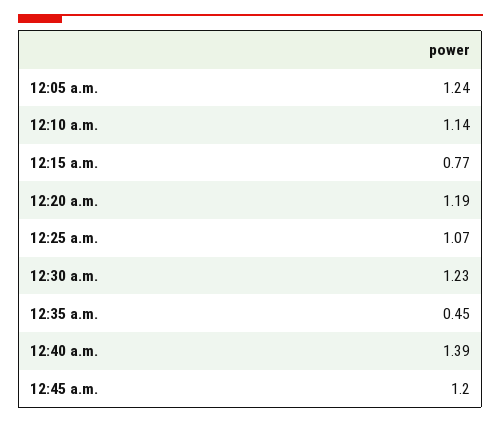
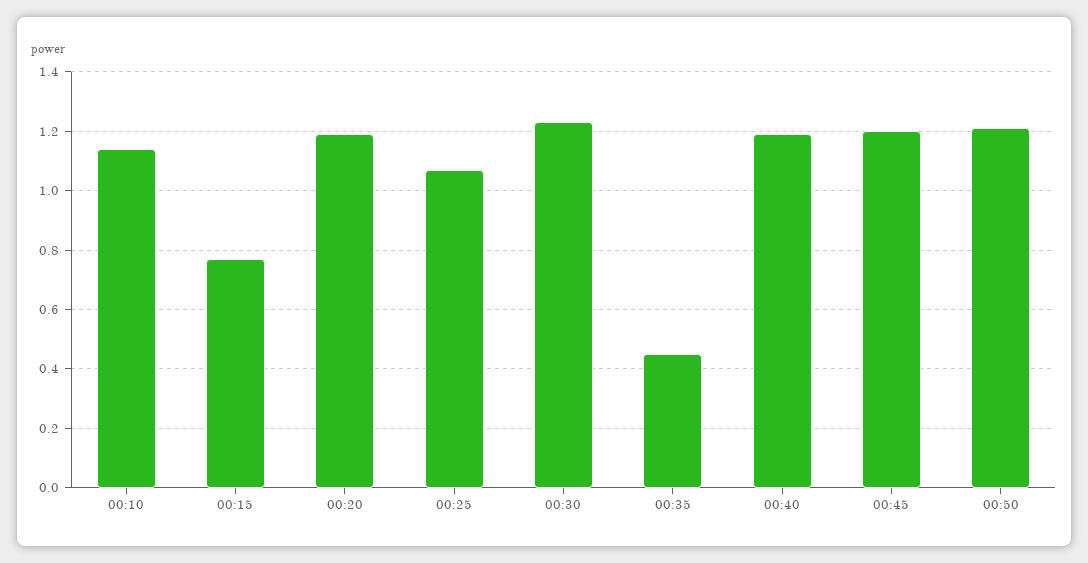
12:05 a.m.: 1.24 -> none
12:40 a.m.: 1.39 -> 1.2
00:50: none -> 1.2

